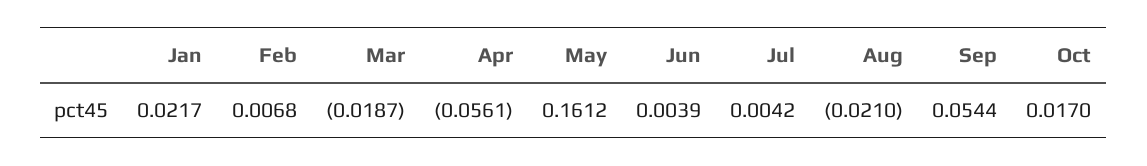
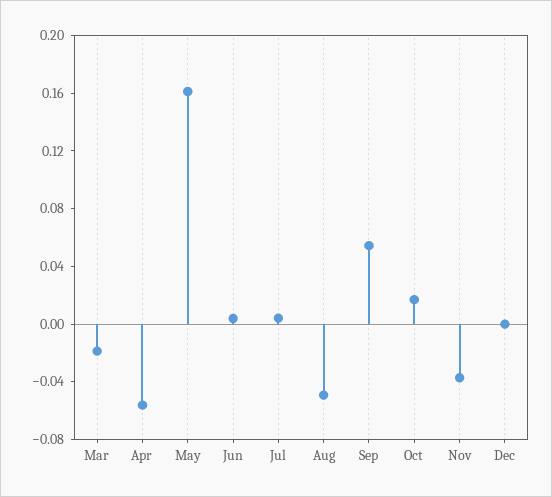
Jan: 0.0217 -> none
Feb: 0.0068 -> none
Aug: -0.021 -> -0.05
Nov: none -> -0.04
Dec: none -> 0

